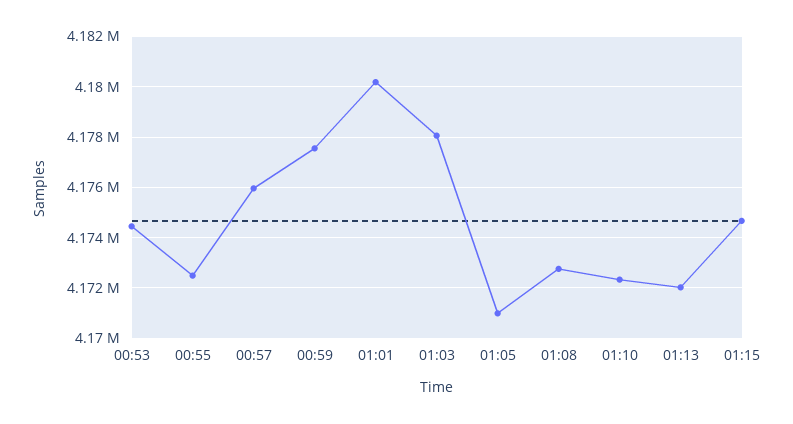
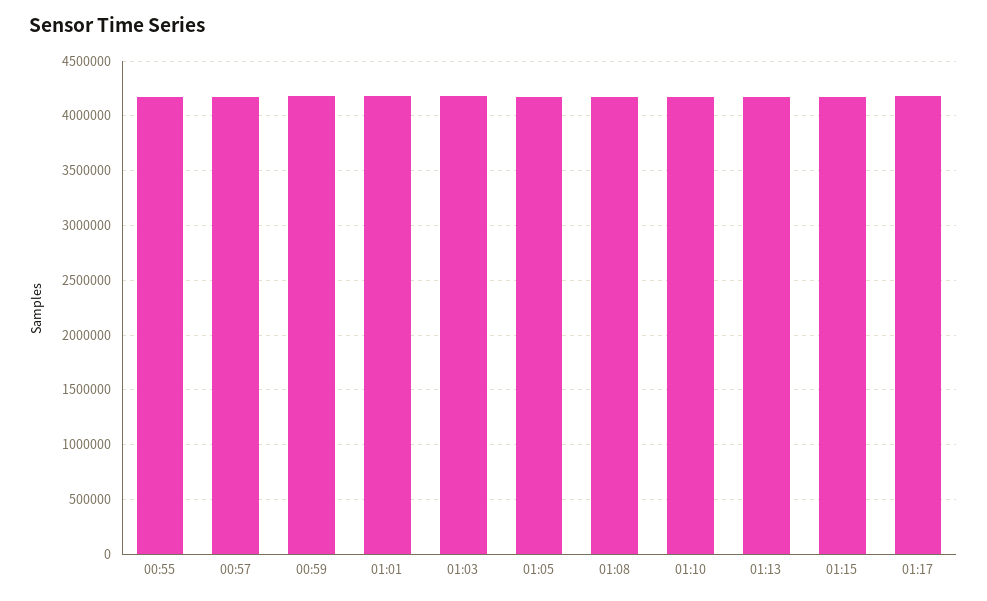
00:53: 4174500 -> none
01:17: none -> 4200000

